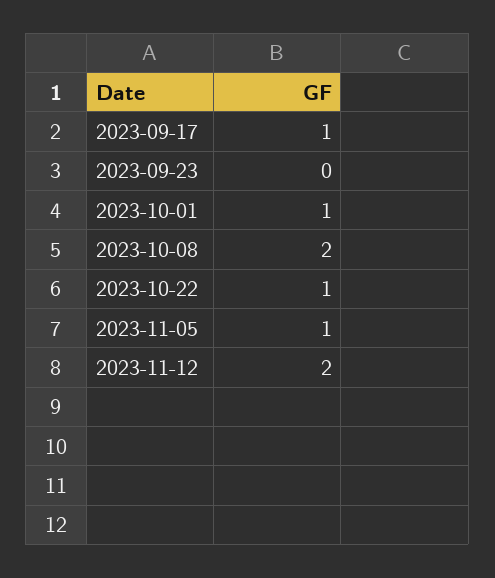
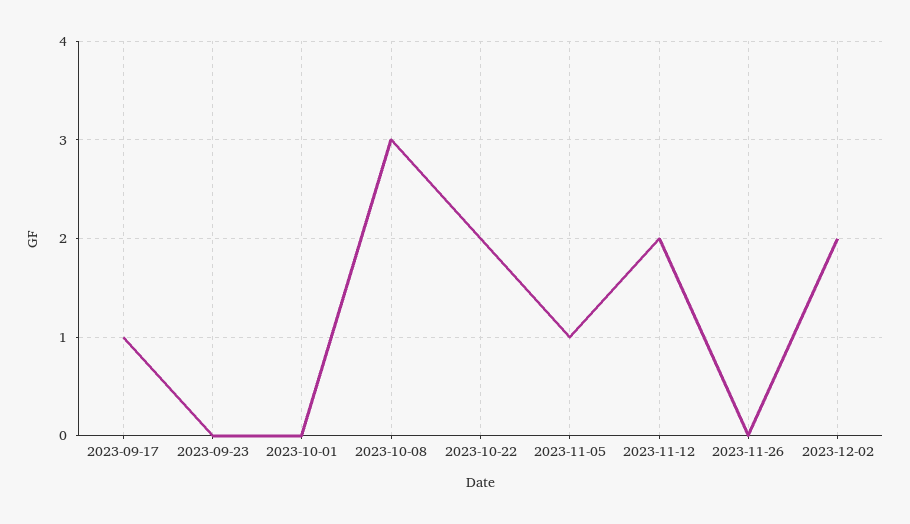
2023-10-01: 1 -> 0
2023-10-08: 2 -> 3
2023-10-22: 1 -> 2
2023-11-26: none -> 0
2023-12-02: none -> 2

